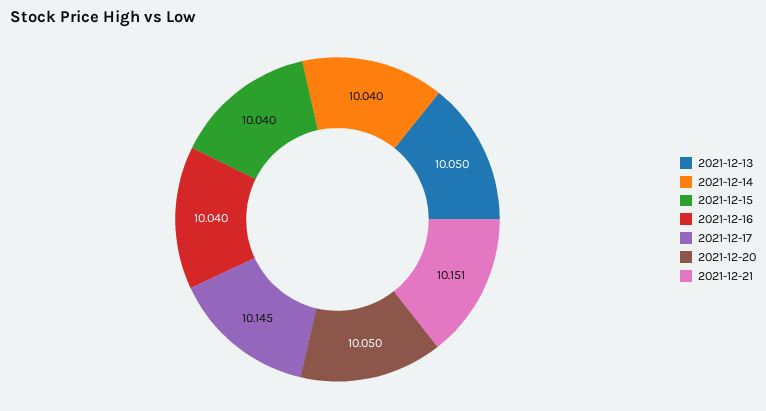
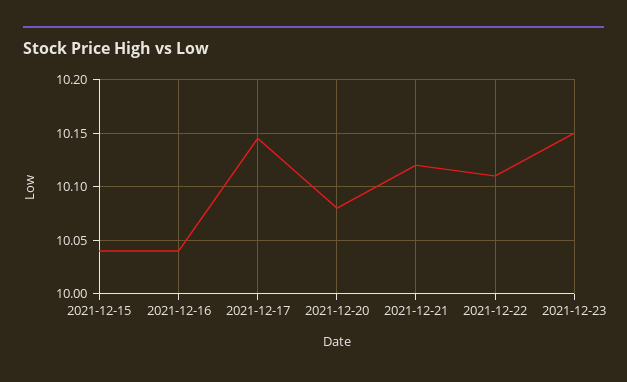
2021-12-13: 10.05 -> none
2021-12-14: 10.04 -> none
2021-12-20: 10.05 -> 10.08
2021-12-21: 10.151 -> 10.12
2021-12-22: none -> 10.11
2021-12-23: none -> 10.15

